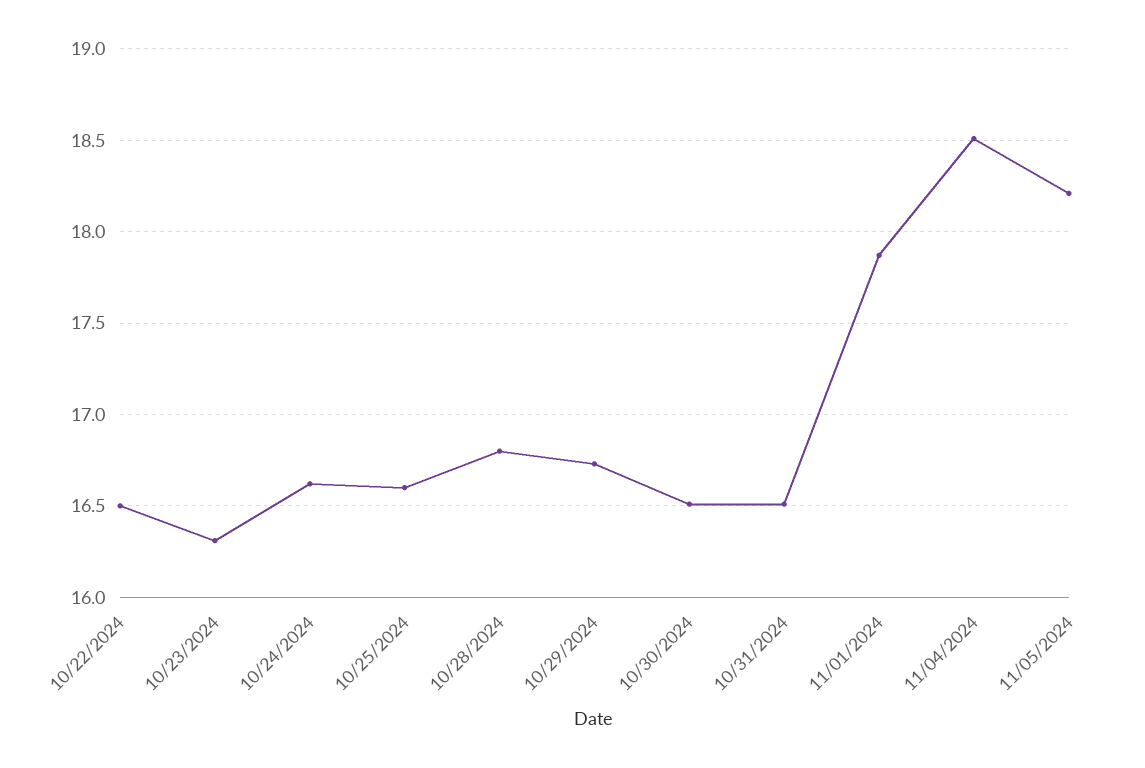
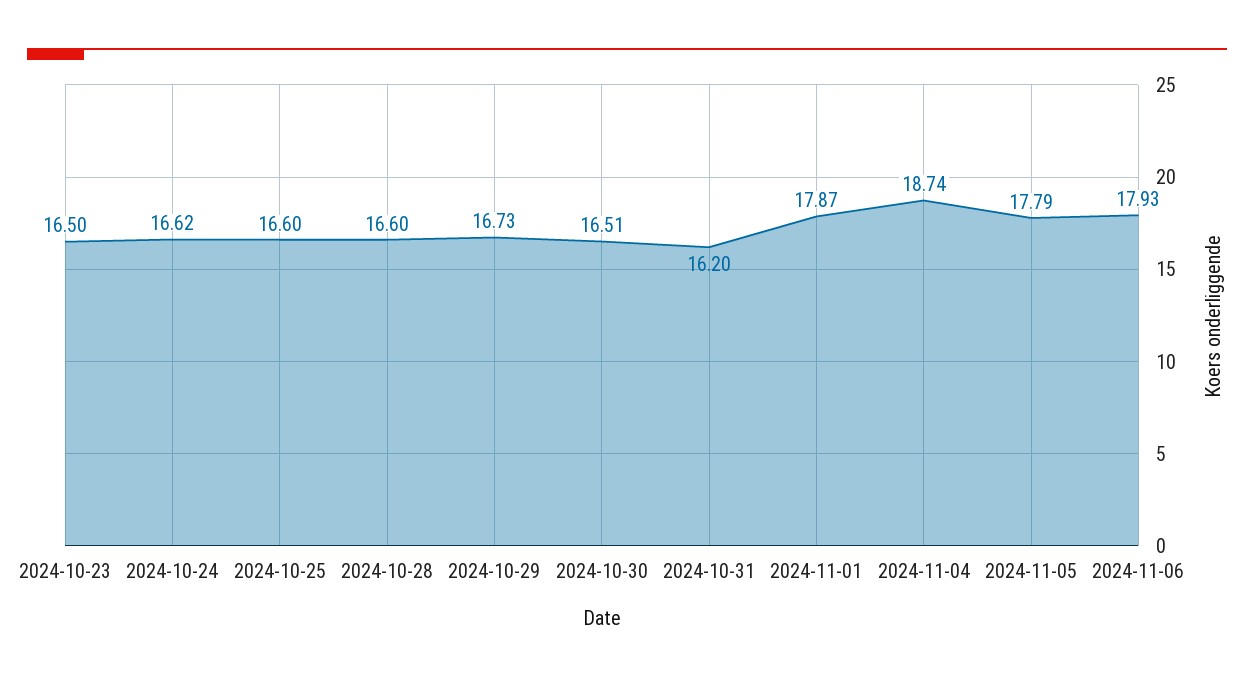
10/22/2024: 16.5 -> none
10/23/2024: 16.3 -> 16.5
10/28/2024: 16.8 -> 16.6
10/31/2024: 16.5 -> 16.2
11/04/2024: 18.5 -> 18.74
11/05/2024: 18.2 -> 17.79
2024-11-06: none -> 17.93

